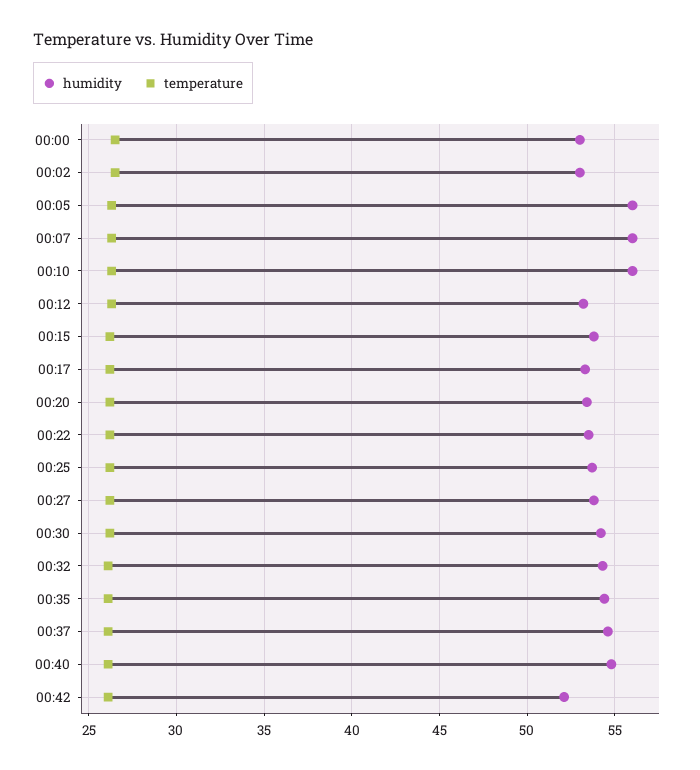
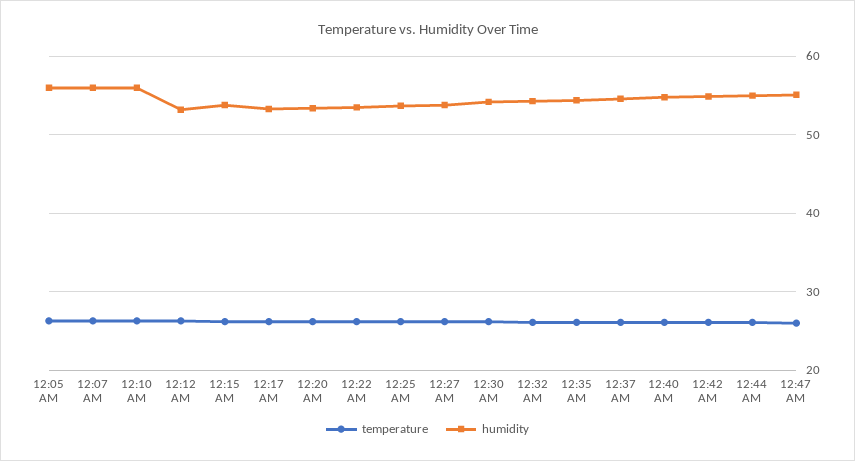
humidity, 00:00: 53 -> none
temperature, 00:00: 26.5 -> none
humidity, 00:02: 53 -> none
temperature, 00:02: 26.5 -> none
humidity, 00:42: 52 -> 55
temperature, 12:44 AM: none -> 26
humidity, 12:44 AM: none -> 55
temperature, 12:47 AM: none -> 26
humidity, 12:47 AM: none -> 55

